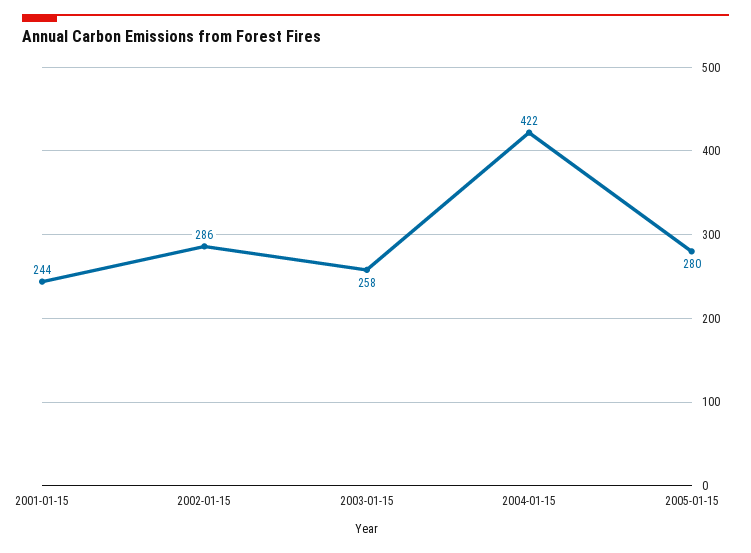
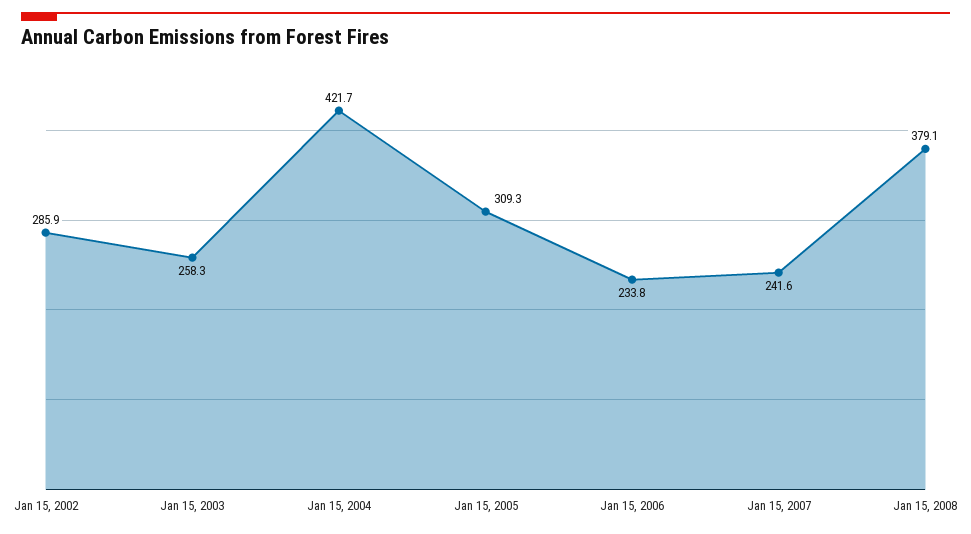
2001-01-15: 244 -> none
2005-01-15: 280 -> 309.3
Jan 15, 2006: none -> 233.8
Jan 15, 2007: none -> 241.6
Jan 15, 2008: none -> 379.1

